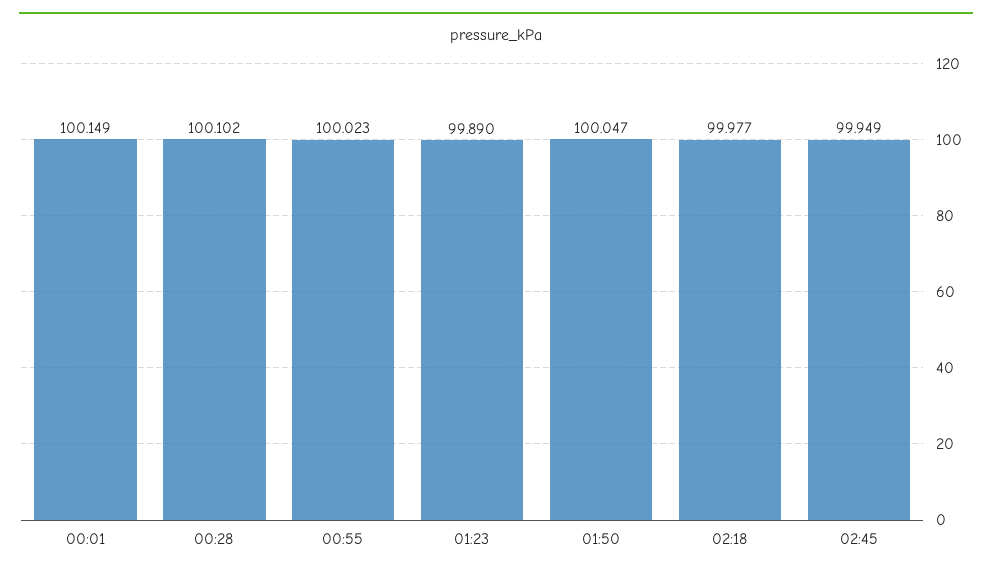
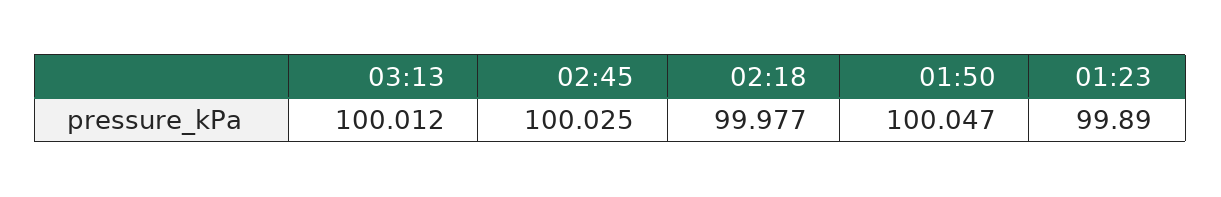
00:01: 100.149 -> none
00:28: 100.102 -> none
00:55: 100.023 -> none
02:45: 99.949 -> 100.025
03:13: none -> 100.012

